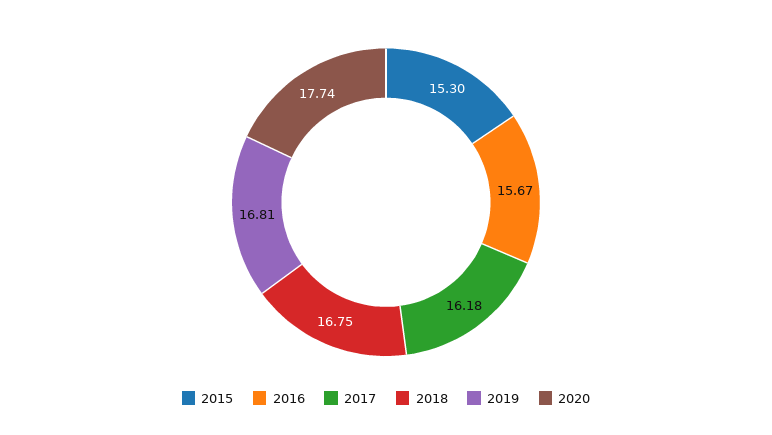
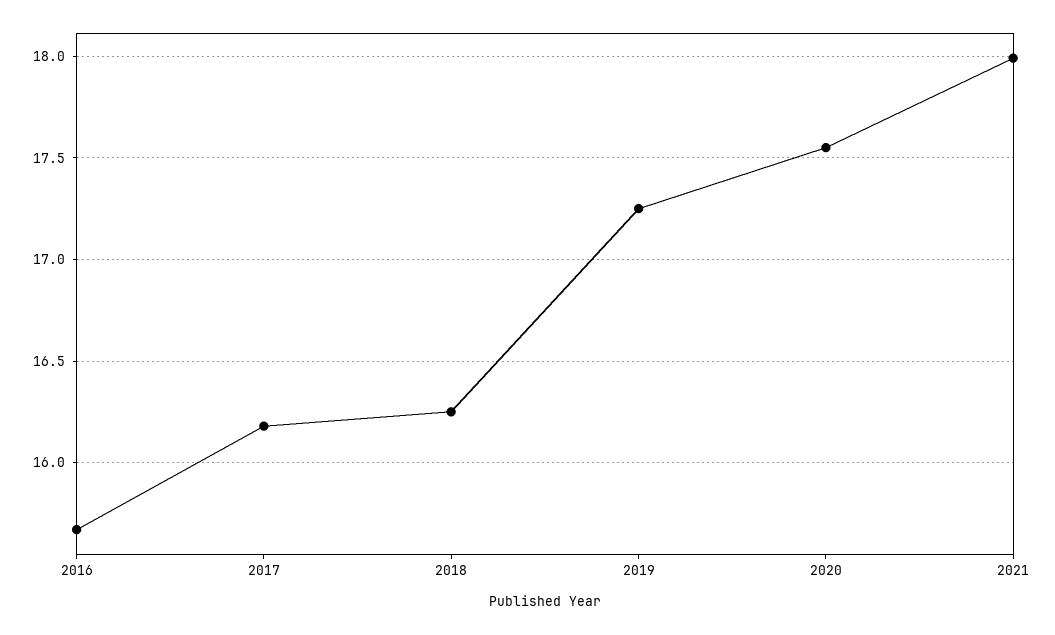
2015: 15.3 -> none
2018: 16.75 -> 16.25
2019: 16.81 -> 17.25
2020: 17.74 -> 17.55
2021: none -> 18

